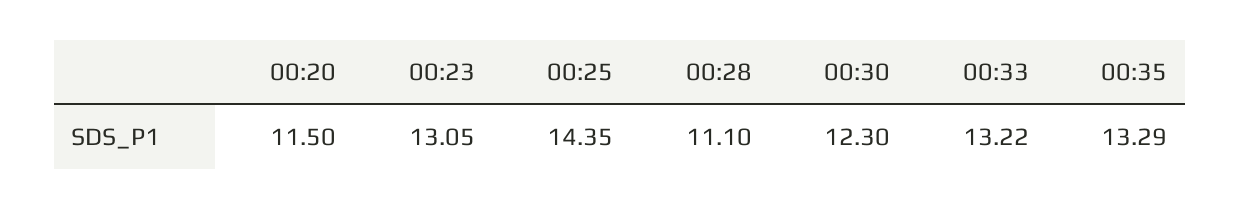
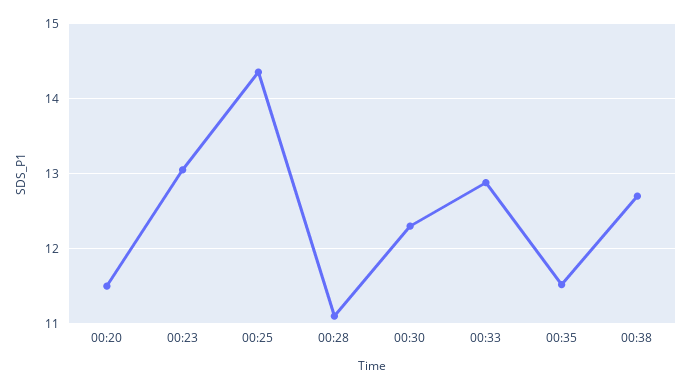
00:33: 13.22 -> 12.9
00:35: 13.29 -> 11.5
00:38: none -> 12.7

